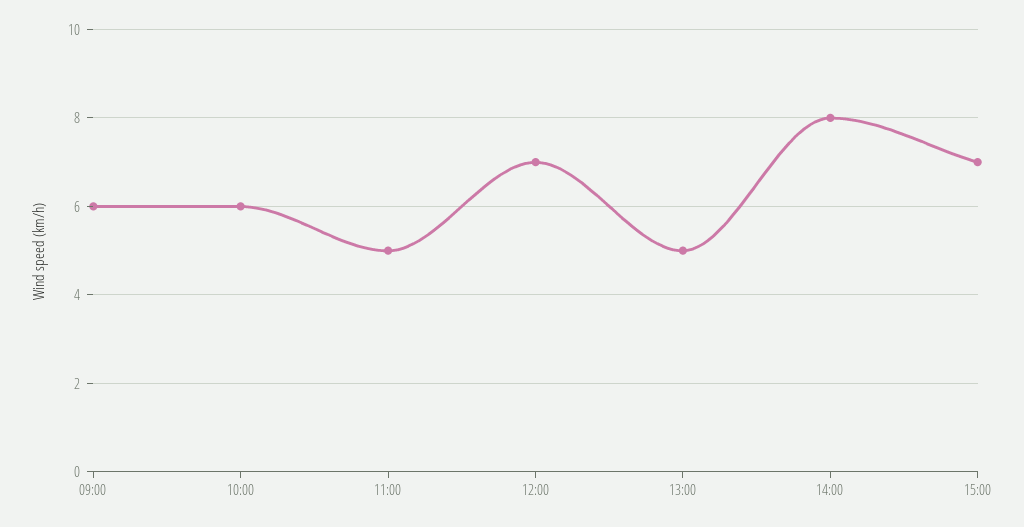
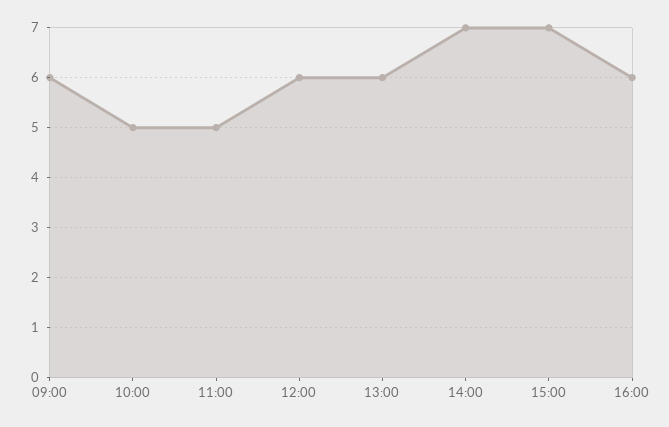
10:00: 6 -> 5
12:00: 7 -> 6
13:00: 5 -> 6
14:00: 8 -> 7
16:00: none -> 6

